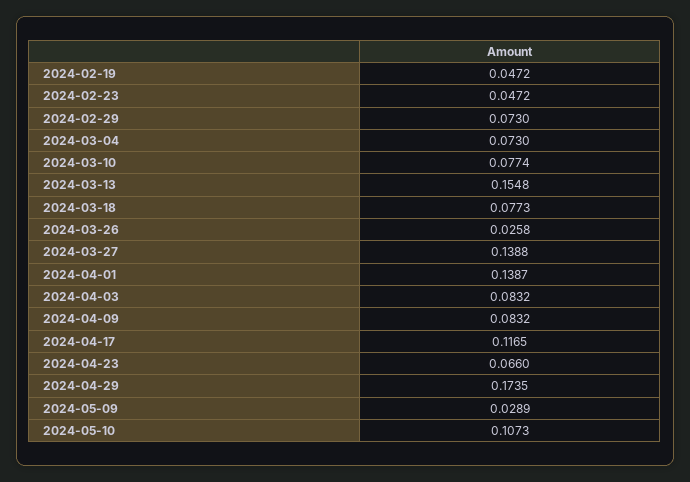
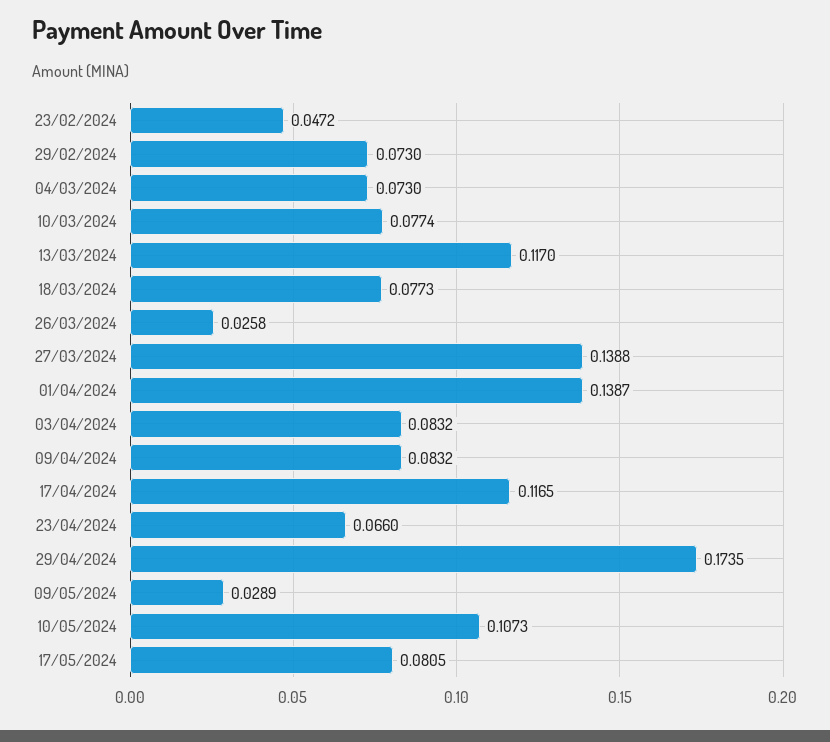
2024-02-19: 0.0472 -> none
2024-03-13: 0.1548 -> 0.117
17/05/2024: none -> 0.0805

